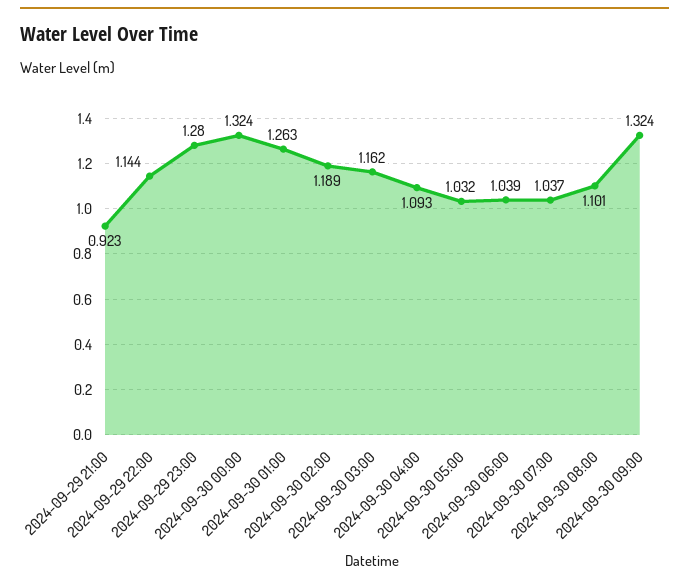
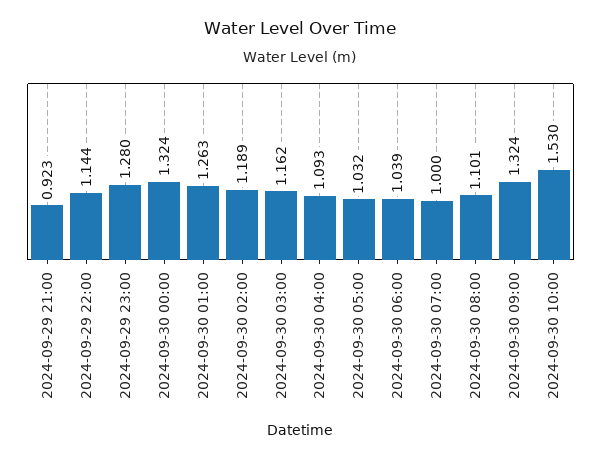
2024-09-30 07:00: 1.037 -> 1
2024-09-30 10:00: none -> 1.53

